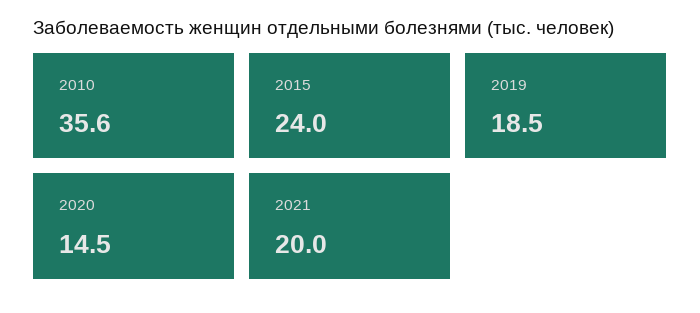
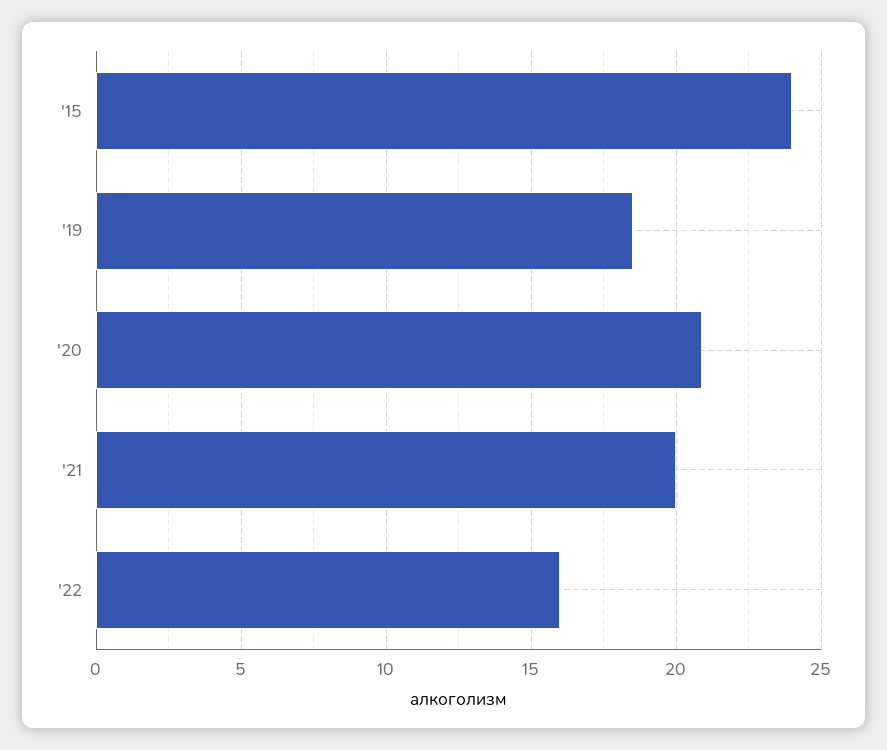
2010: 35.6 -> none
2020: 14.5 -> 21
'22: none -> 16

